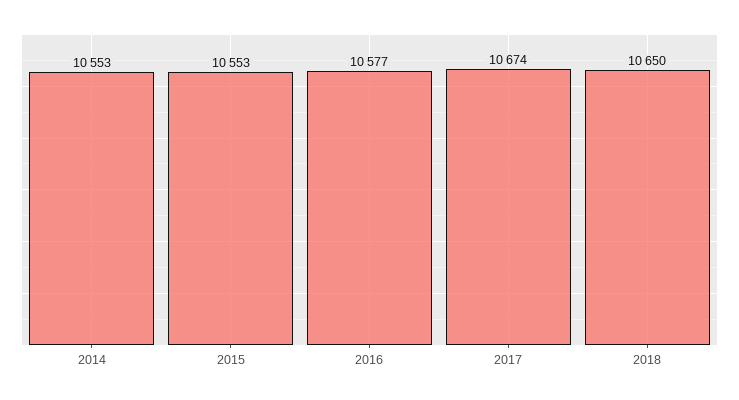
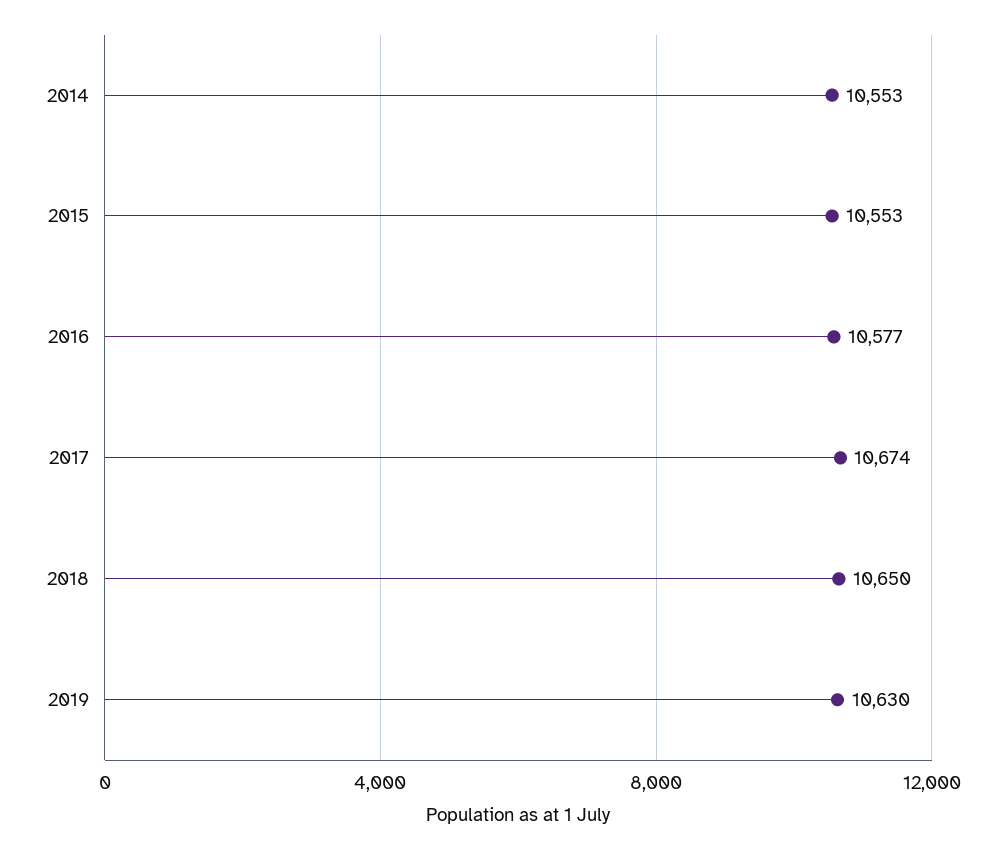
2019: none -> 10630

